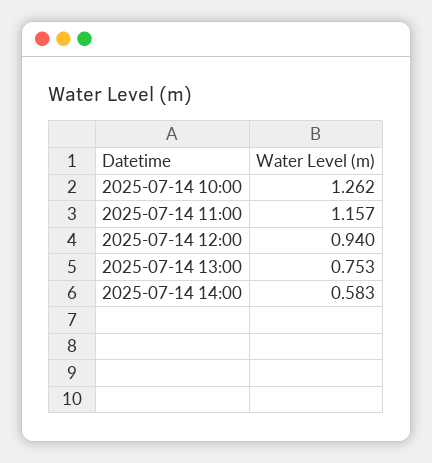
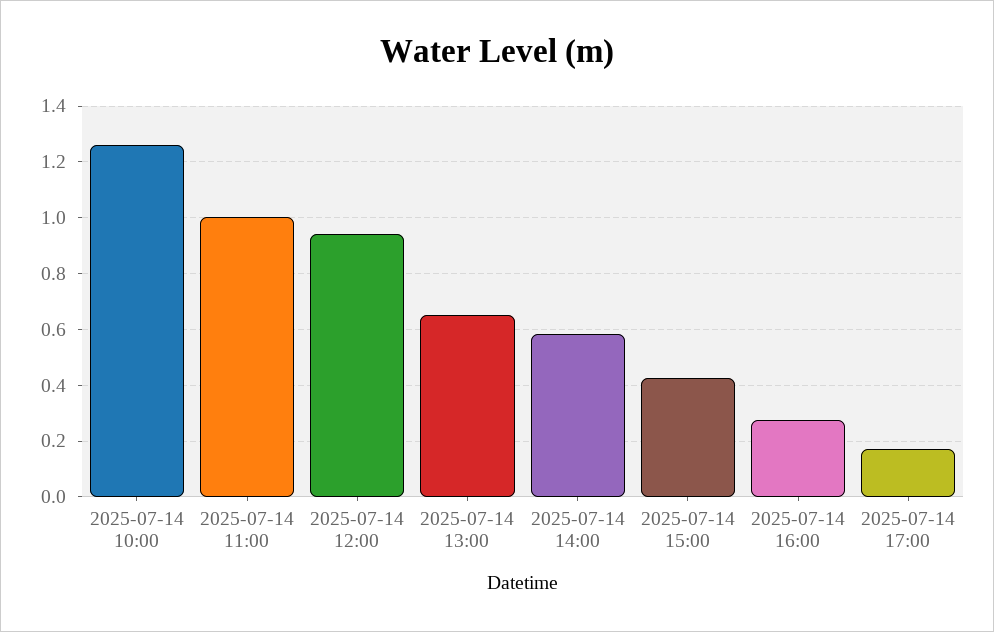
2025-07-14 11:00: 1.157 -> 1
2025-07-14 13:00: 0.753 -> 0.65
2025-07-14 15:00: none -> 0.425
2025-07-14 16:00: none -> 0.275
2025-07-14 17:00: none -> 0.175

